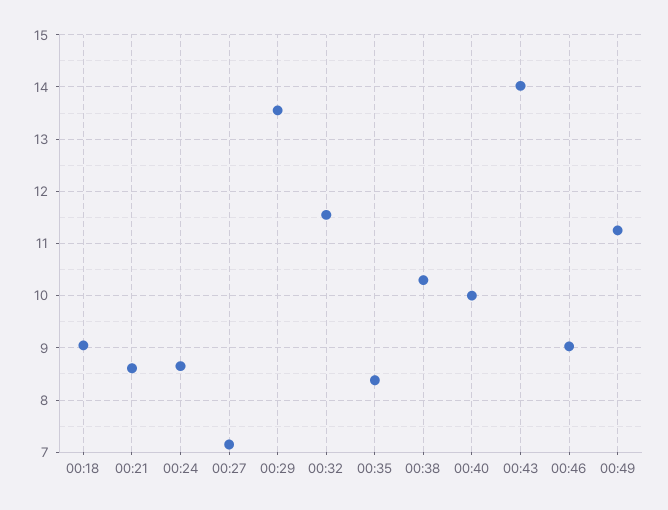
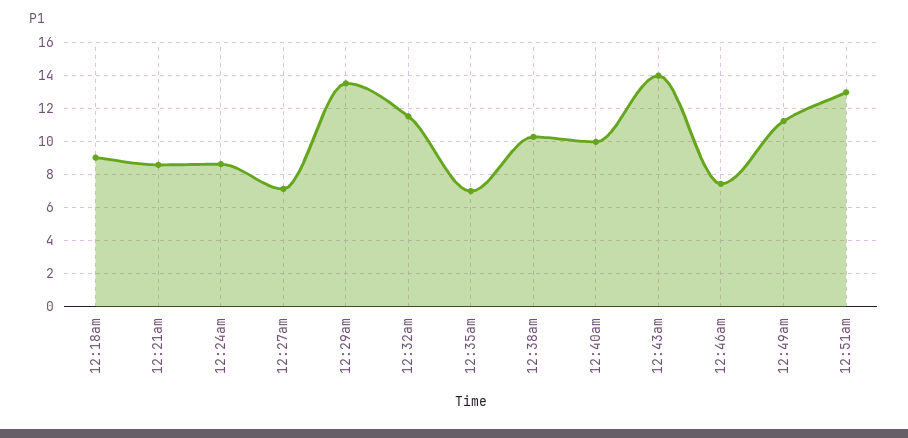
00:35: 8.4 -> 7
00:46: 9 -> 7.5
12:51am: none -> 13

